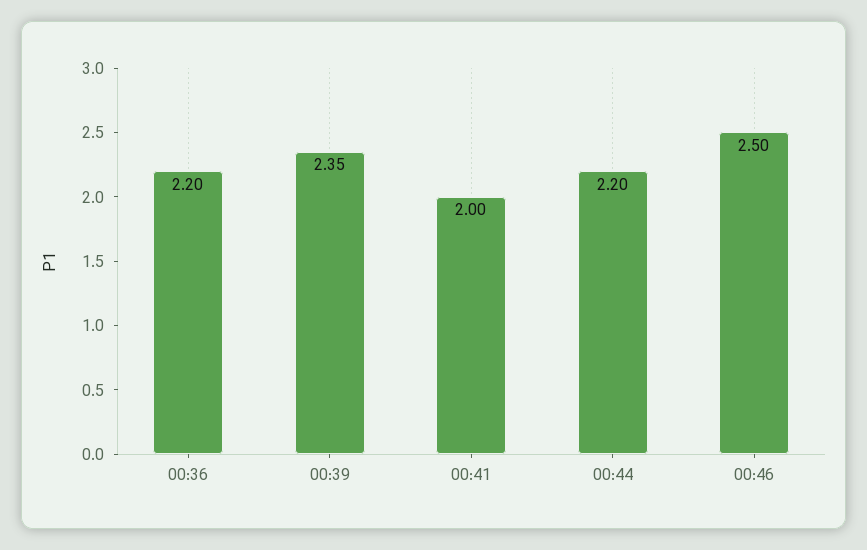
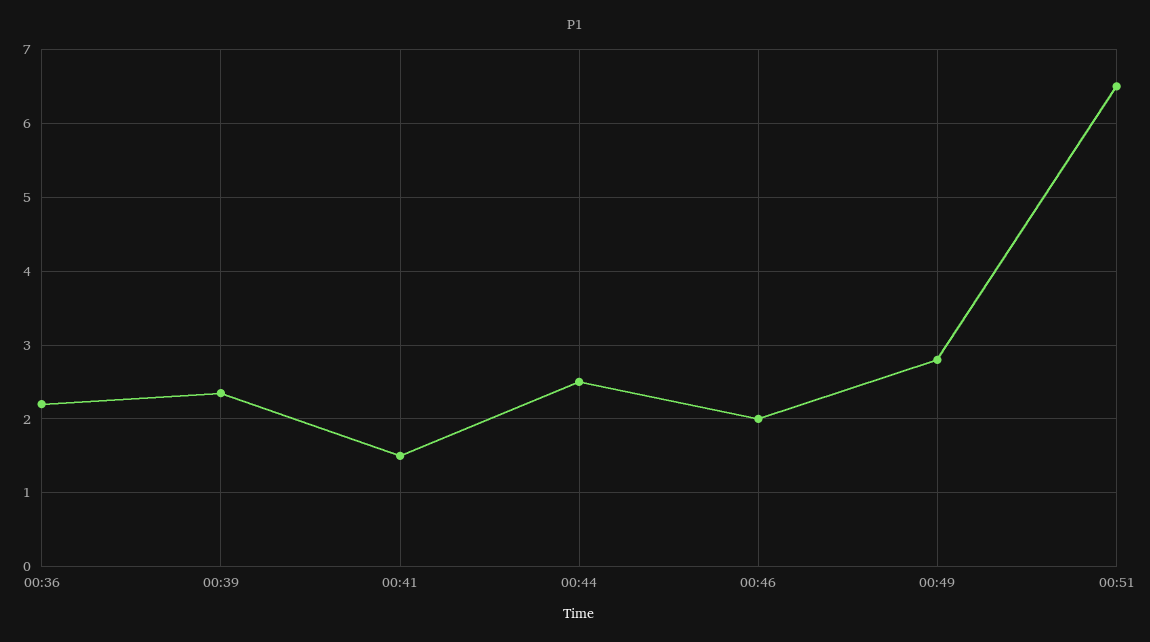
00:41: 2 -> 1.5
00:44: 2.2 -> 2.5
00:46: 2.5 -> 2
00:49: none -> 2.8
00:51: none -> 6.5

